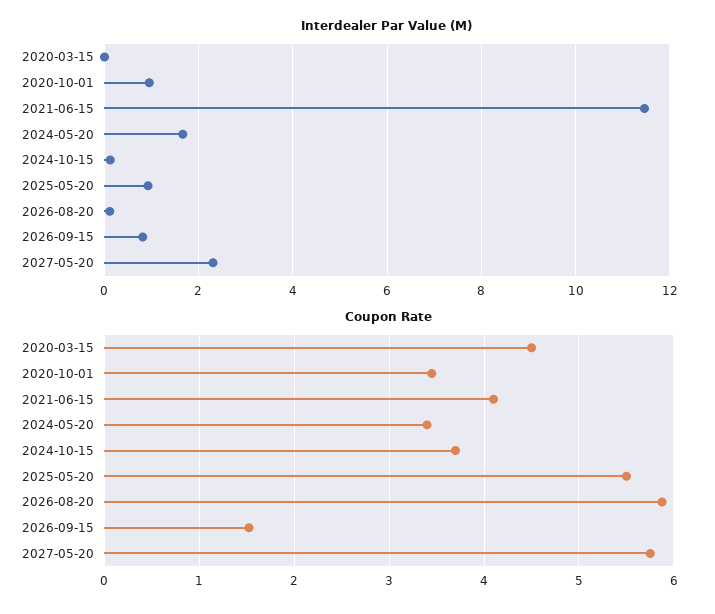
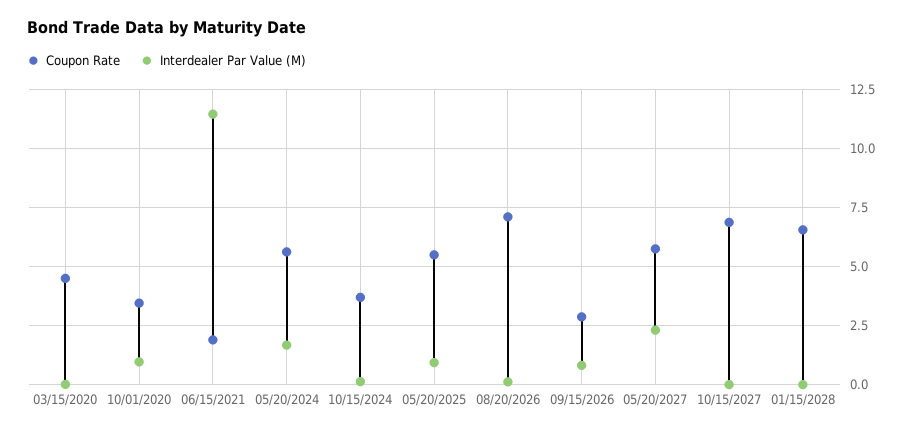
Coupon Rate, 2021-06-15: 4.1 -> 2
Coupon Rate, 2024-05-20: 3.4 -> 5.5
Coupon Rate, 2026-08-20: 5.9 -> 7
Coupon Rate, 2026-09-15: 1.5 -> 3
Coupon Rate, 10/15/2027: none -> 7
Interdealer Par Value (M), 10/15/2027: none -> 0
Coupon Rate, 01/15/2028: none -> 6.5
Interdealer Par Value (M), 01/15/2028: none -> 0

